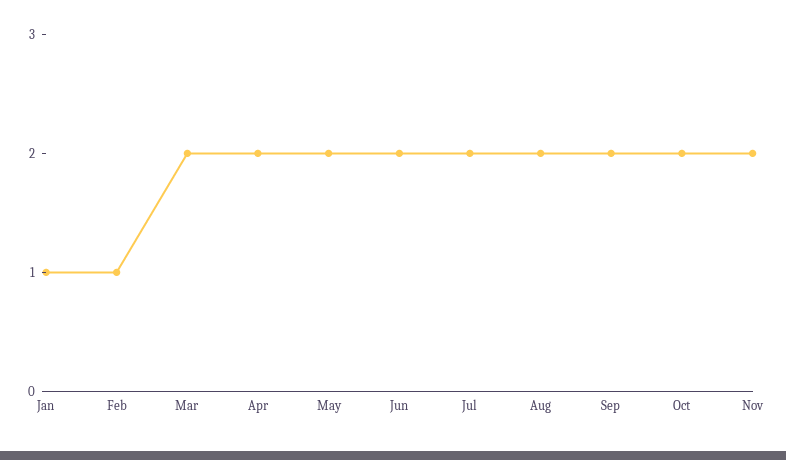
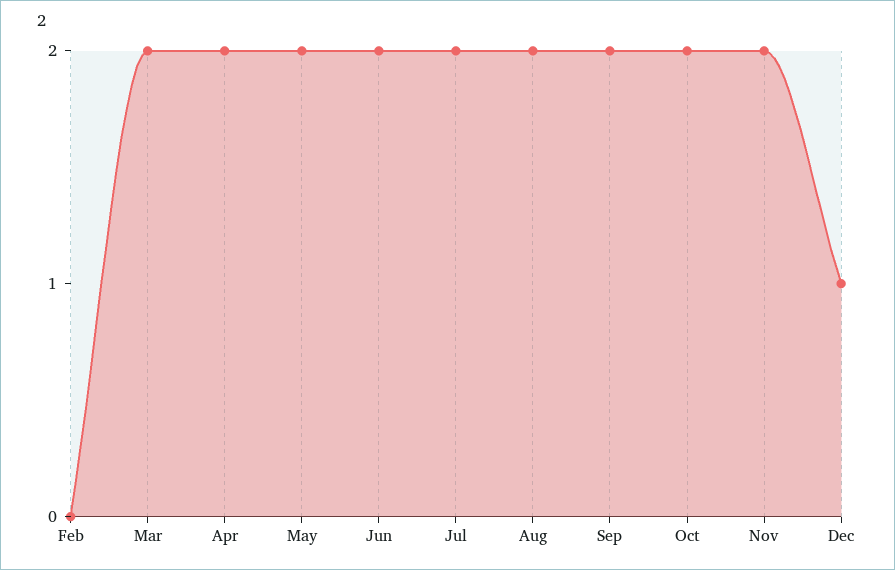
Jan: 1 -> none
Feb: 1 -> 0
Dec: none -> 1

